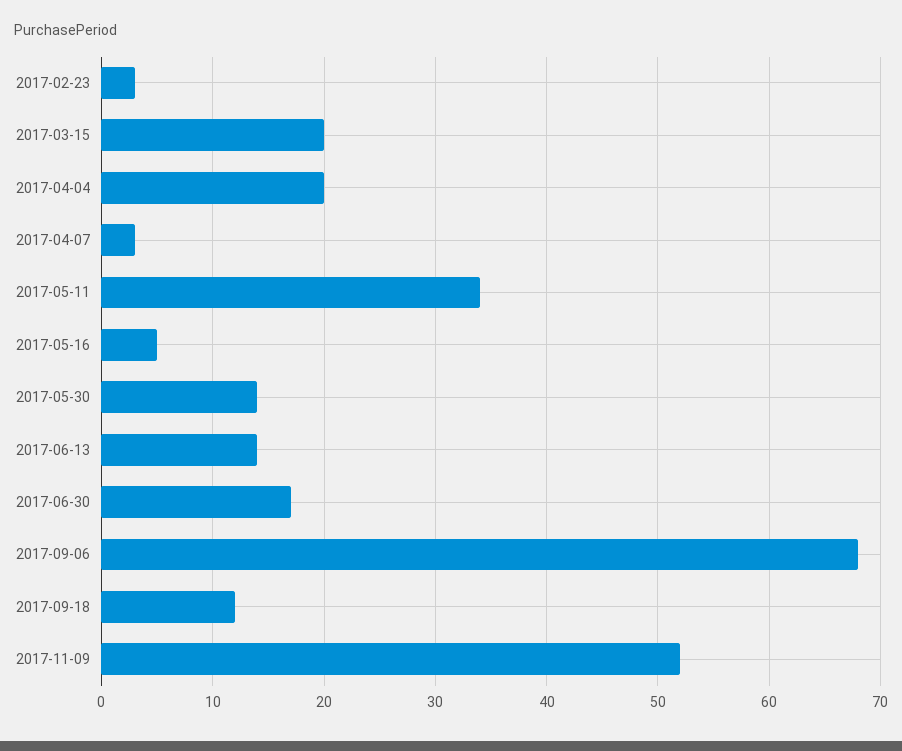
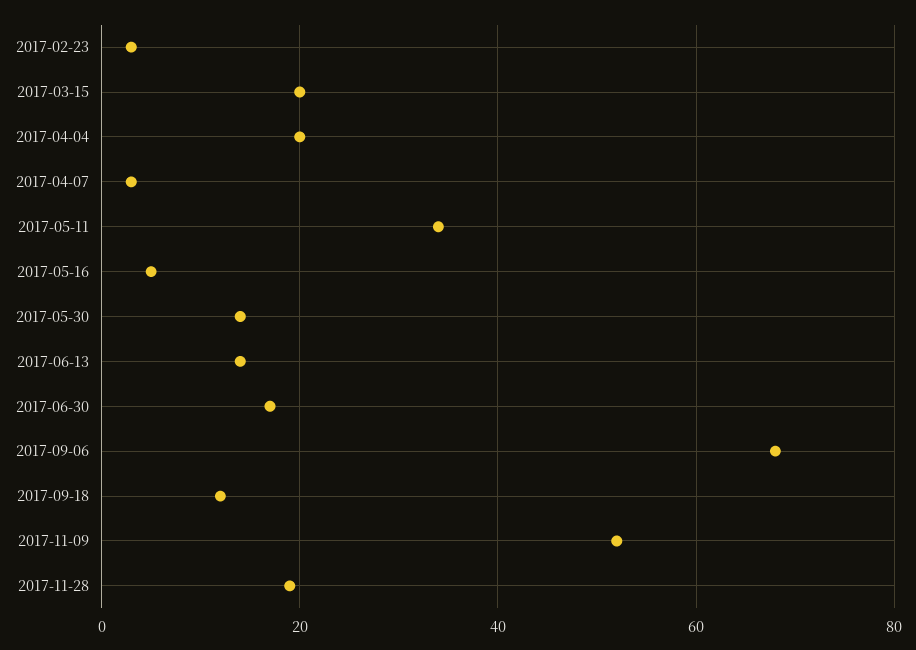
2017-11-28: none -> 20

